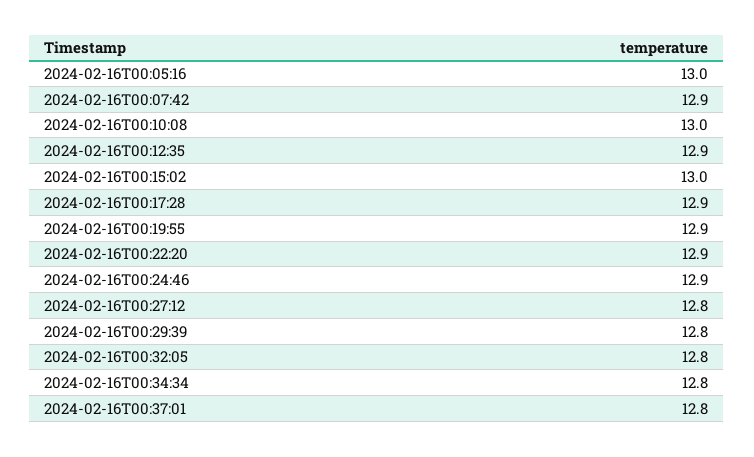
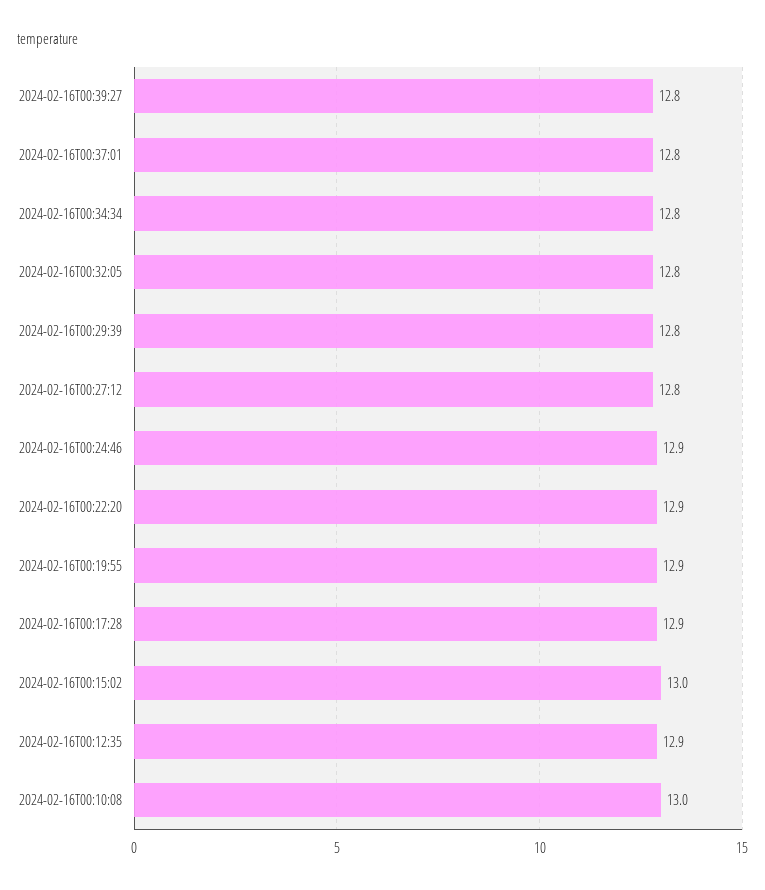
2024-02-16T00:05:16: 13 -> none
2024-02-16T00:07:42: 12.9 -> none
2024-02-16T00:39:27: none -> 12.8

